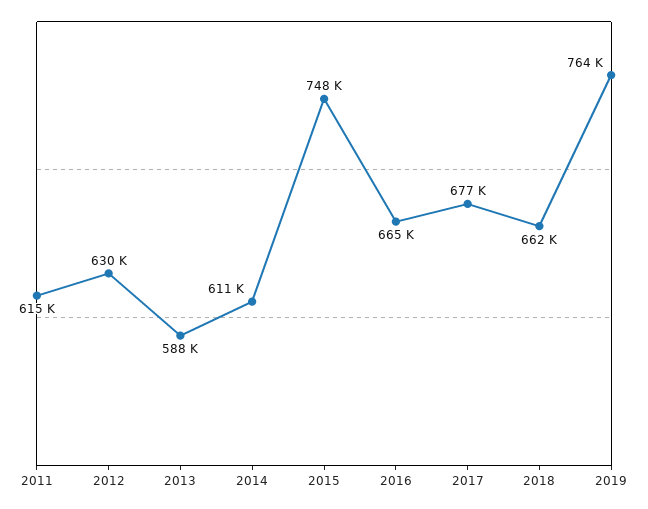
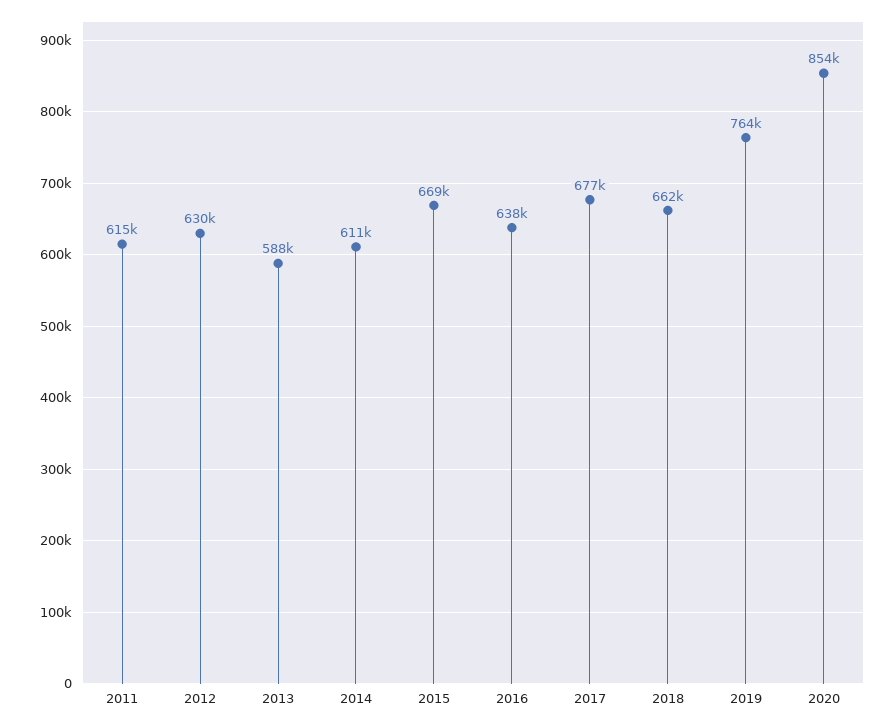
2015: 748000 -> 669000
2016: 665000 -> 638000
2020: none -> 854000

